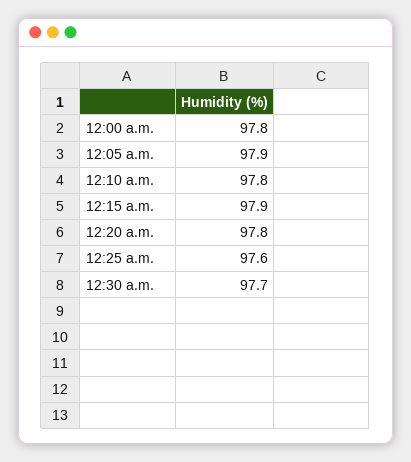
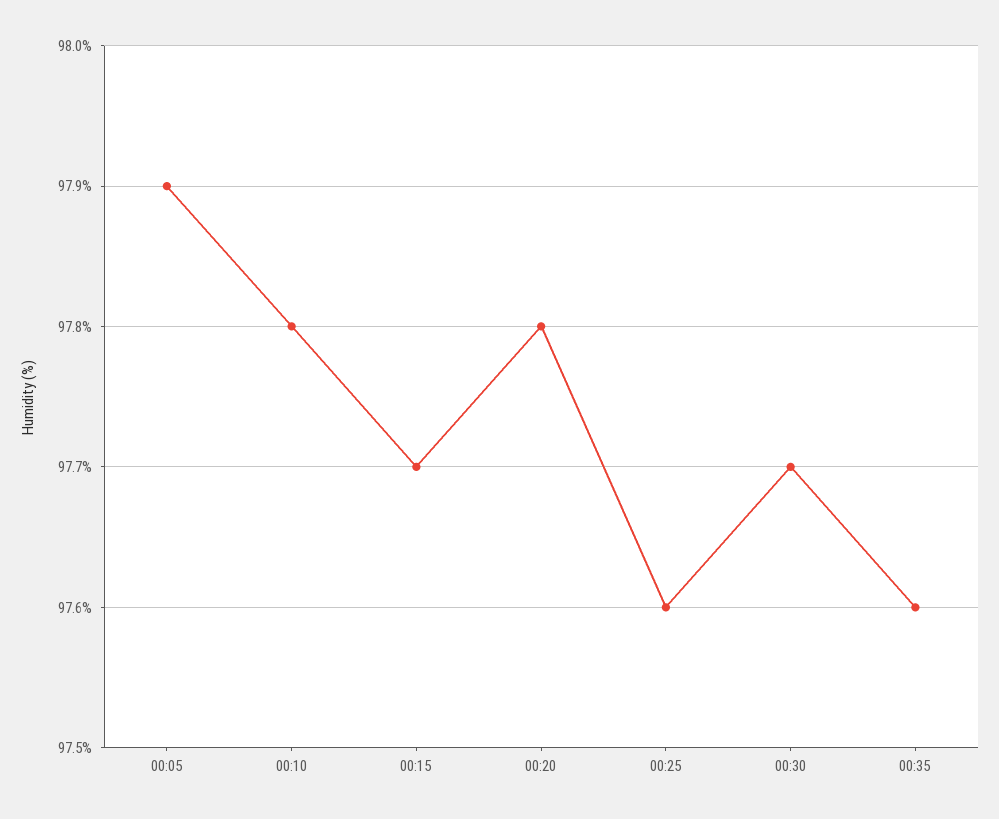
12:00 a.m.: 97.8 -> none
12:15 a.m.: 97.9 -> 97.7
00:35: none -> 97.6

